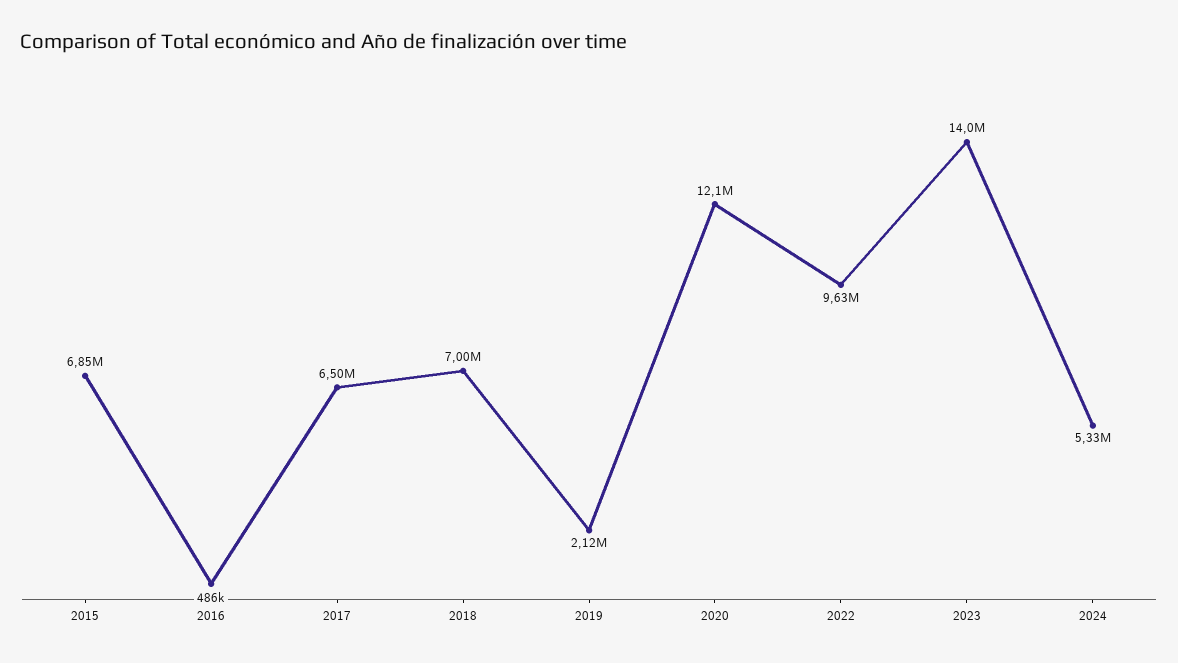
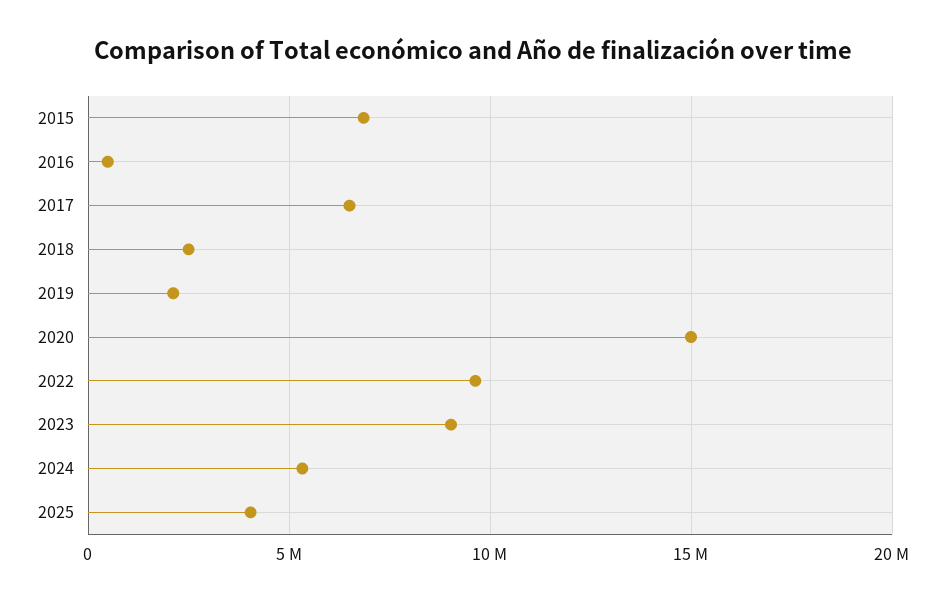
2018: 7000000 -> 2500000
2020: 12100000 -> 15000000
2023: 14000000 -> 9000000
2025: none -> 4000000

